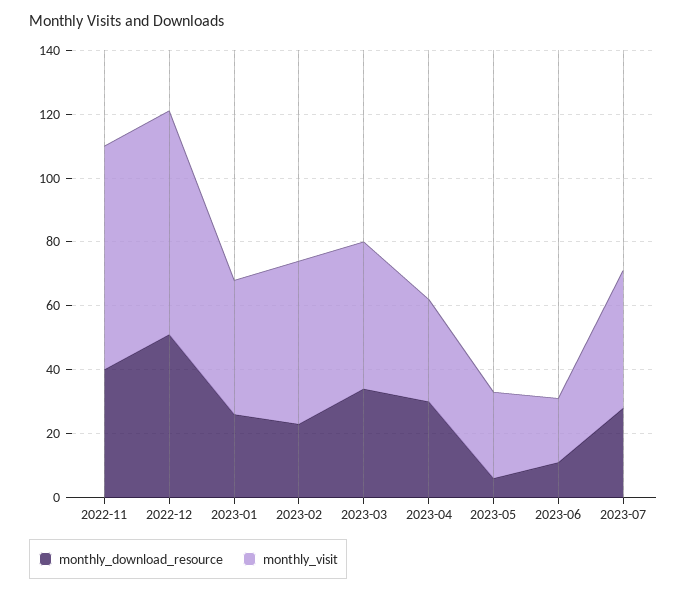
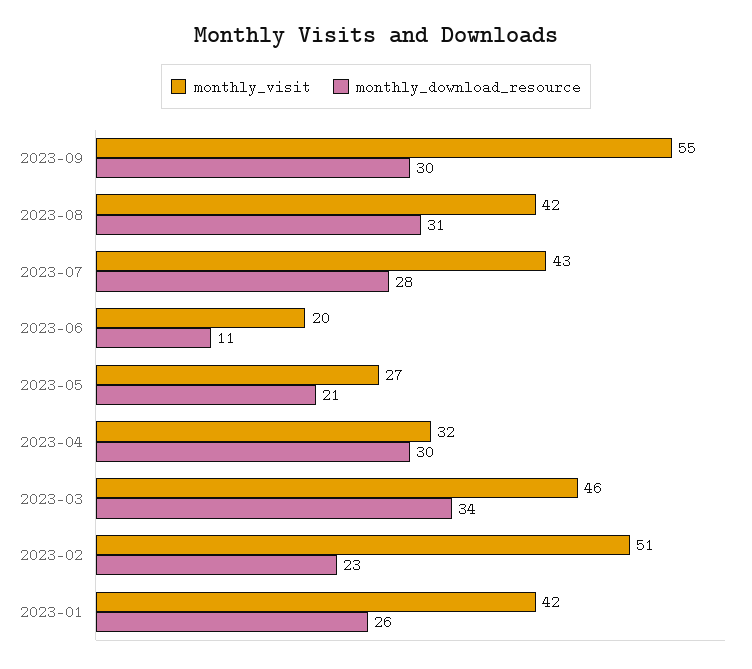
monthly_download_resource, 2022-11: 40 -> none
monthly_visit, 2022-11: 70 -> none
monthly_download_resource, 2022-12: 50 -> none
monthly_visit, 2022-12: 70 -> none
monthly_download_resource, 2023-05: 5 -> 21
monthly_visit, 2023-09: none -> 55
monthly_download_resource, 2023-09: none -> 30
monthly_visit, 2023-08: none -> 42
monthly_download_resource, 2023-08: none -> 31

